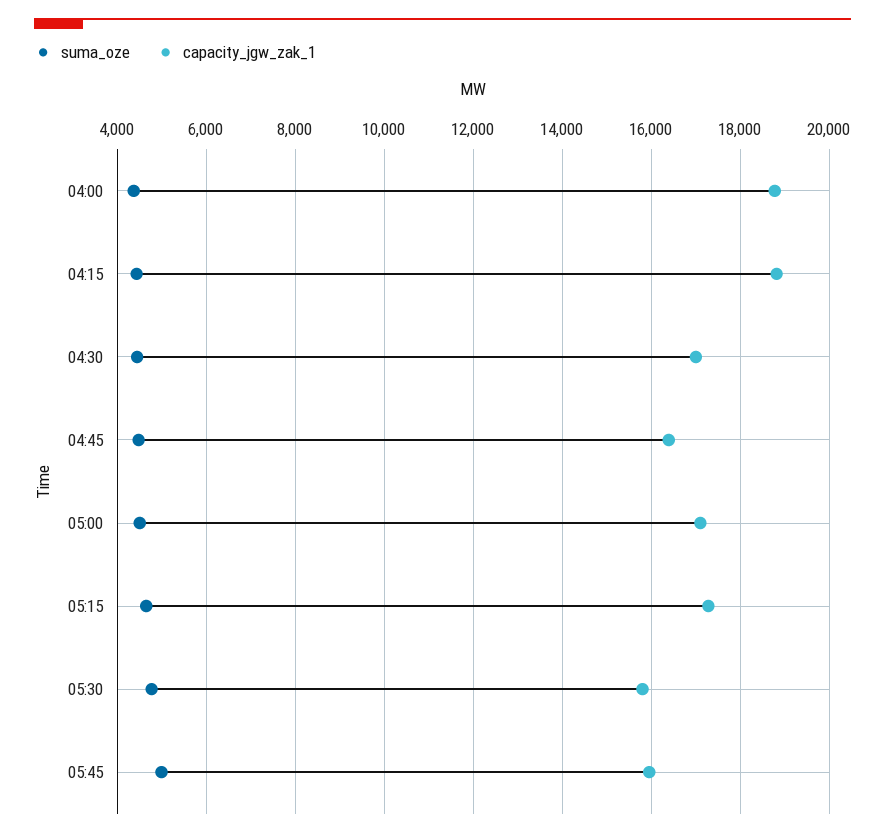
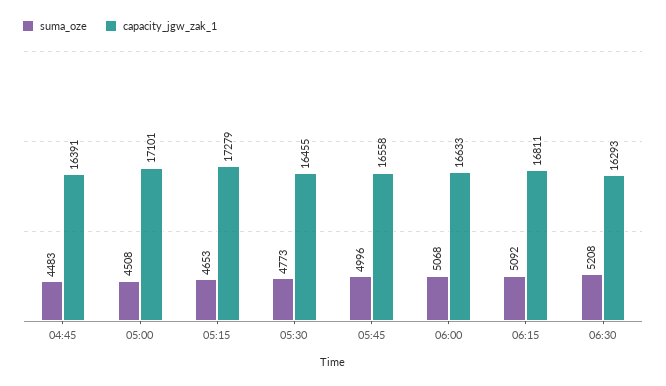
suma_oze, 04:00: 4400 -> none
capacity_jgw_zak_1, 04:00: 18800 -> none
suma_oze, 04:15: 4400 -> none
capacity_jgw_zak_1, 04:15: 18800 -> none
suma_oze, 04:30: 4400 -> none
capacity_jgw_zak_1, 04:30: 17000 -> none
capacity_jgw_zak_1, 05:30: 15800 -> 16455
capacity_jgw_zak_1, 05:45: 16000 -> 16558
suma_oze, 06:00: none -> 5068
capacity_jgw_zak_1, 06:00: none -> 16633
suma_oze, 06:15: none -> 5092
capacity_jgw_zak_1, 06:15: none -> 16811
suma_oze, 06:30: none -> 5208
capacity_jgw_zak_1, 06:30: none -> 16293

